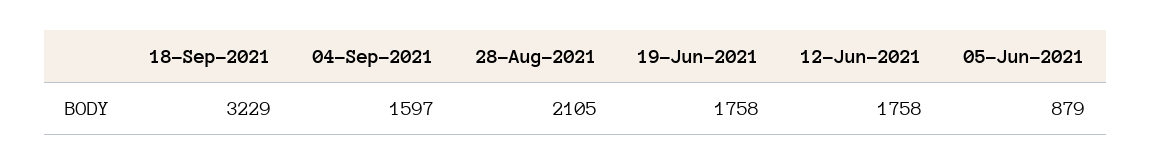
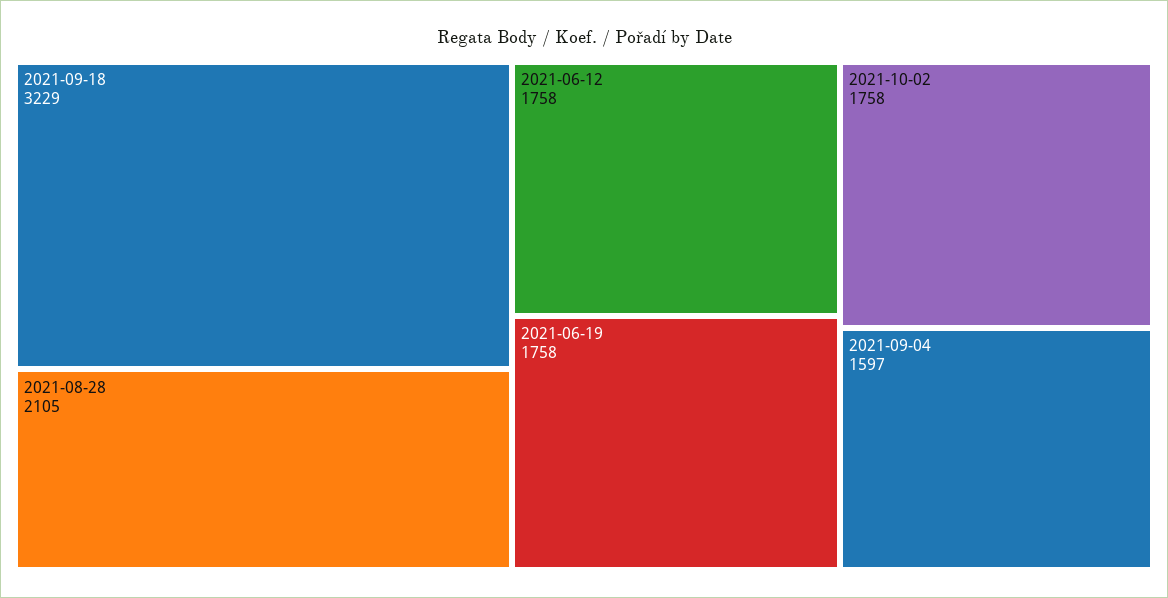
05-Jun-2021: 879 -> none
2021-10-02: none -> 1758

